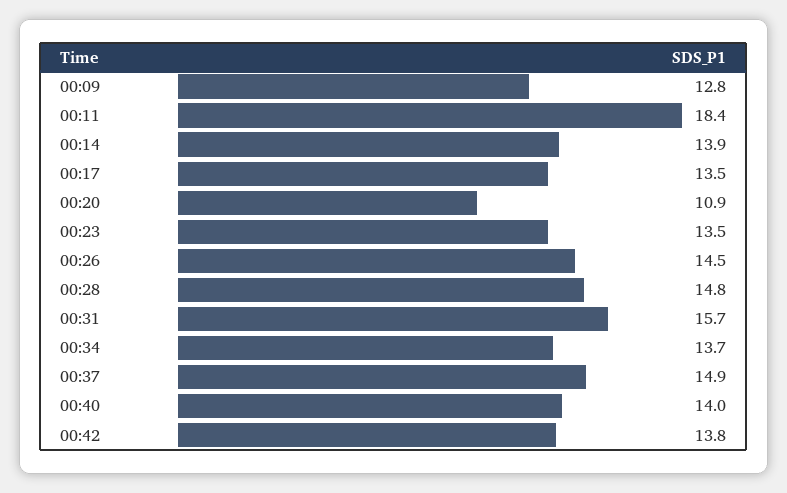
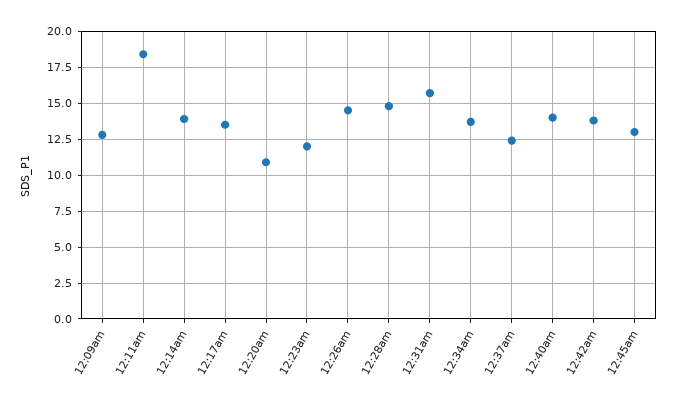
00:23: 13.5 -> 12
00:37: 14.9 -> 12.5
12:45am: none -> 13

